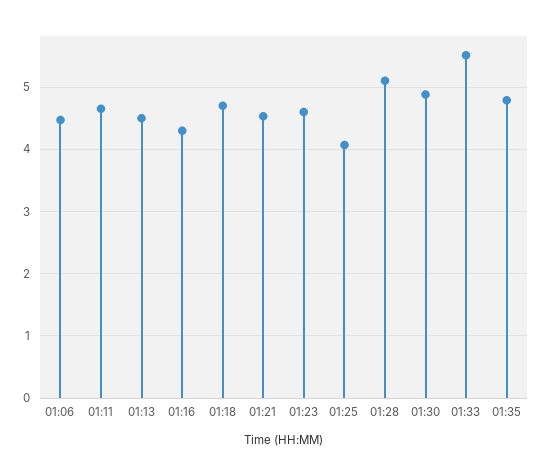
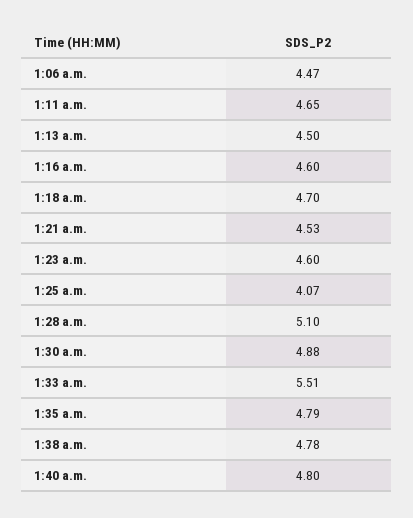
01:16: 4.3 -> 4.6
1:38 a.m.: none -> 4.78
1:40 a.m.: none -> 4.8

